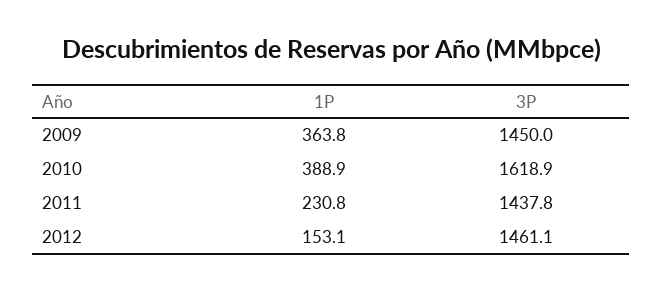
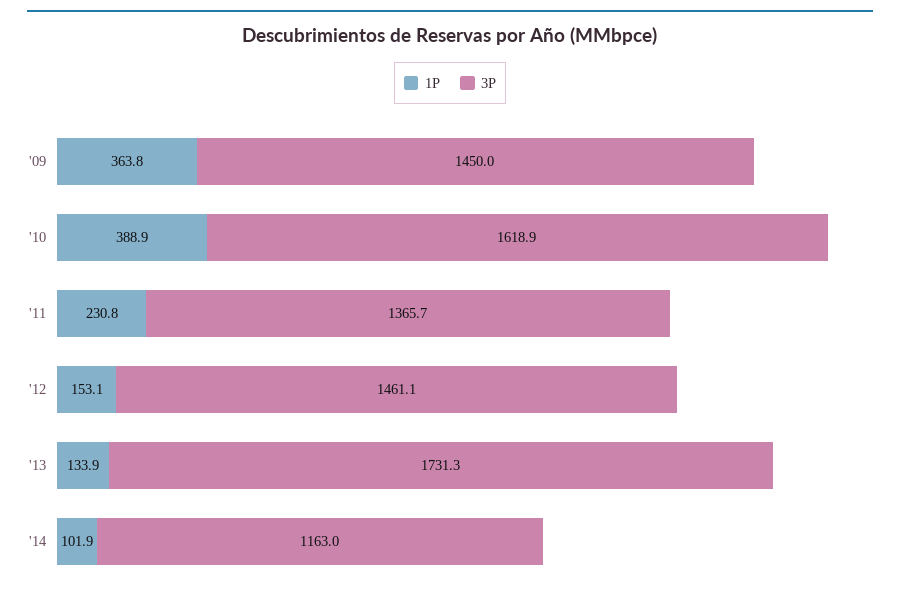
3P, 2011: 1437.8 -> 1365.7
1P, '13: none -> 133.9
3P, '13: none -> 1731.3
1P, '14: none -> 101.9
3P, '14: none -> 1163

